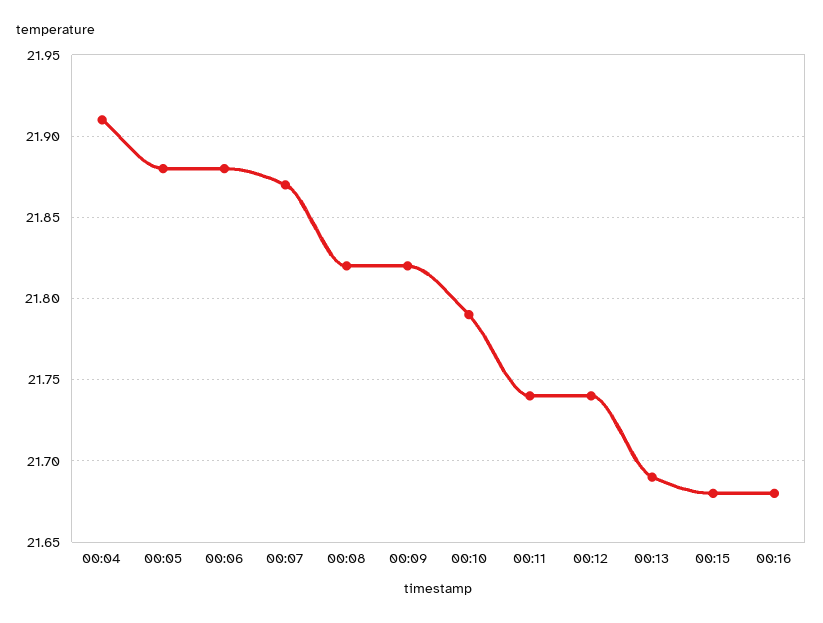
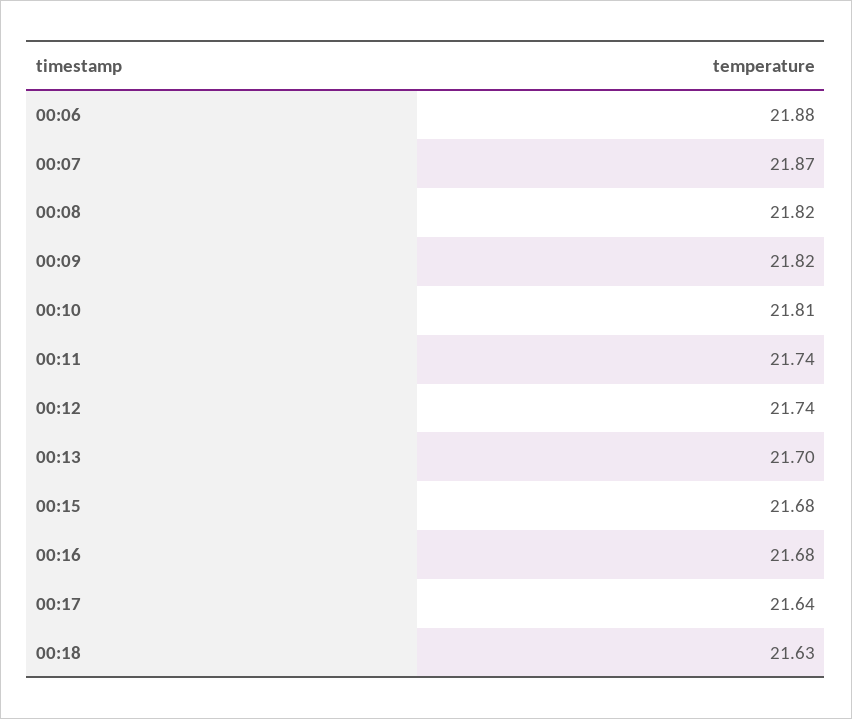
00:04: 21.91 -> none
00:05: 21.88 -> none
00:10: 21.79 -> 21.81
00:13: 21.69 -> 21.7
00:17: none -> 21.64
00:18: none -> 21.63

